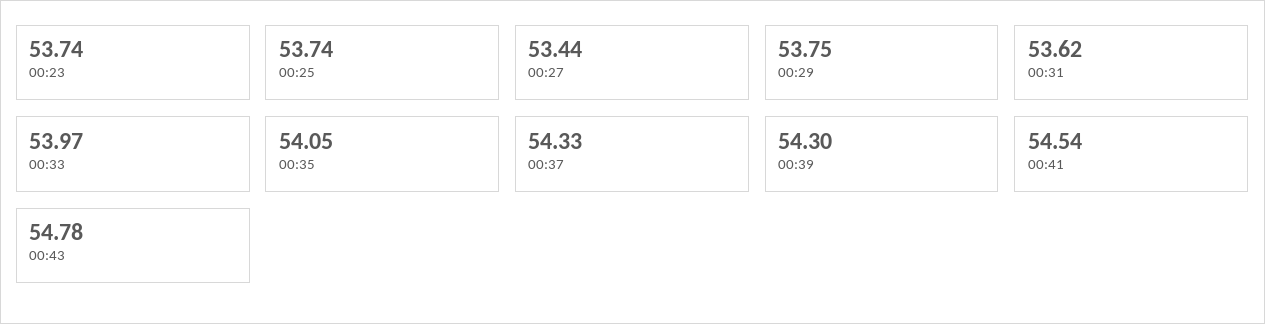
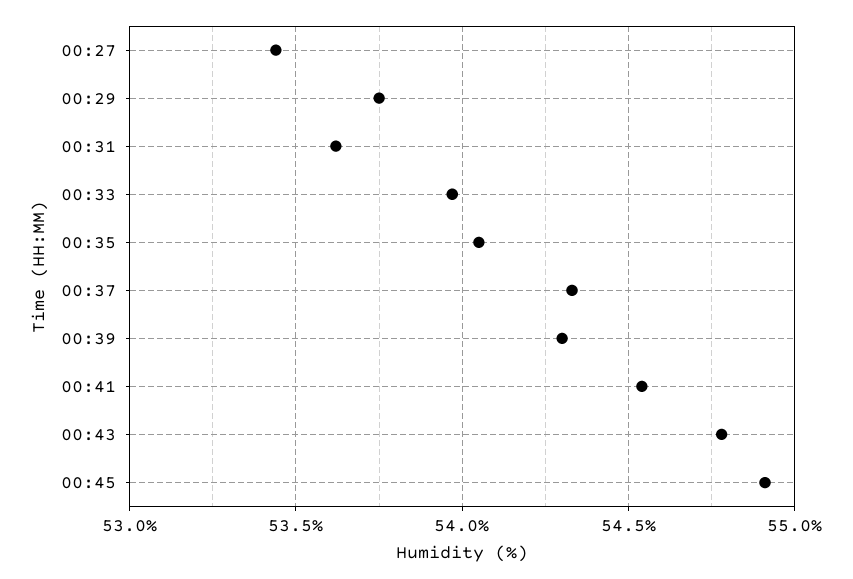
00:23: 53.74 -> none
00:25: 53.74 -> none
00:45: none -> 54.9

